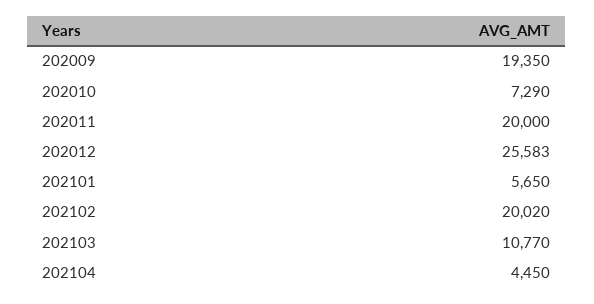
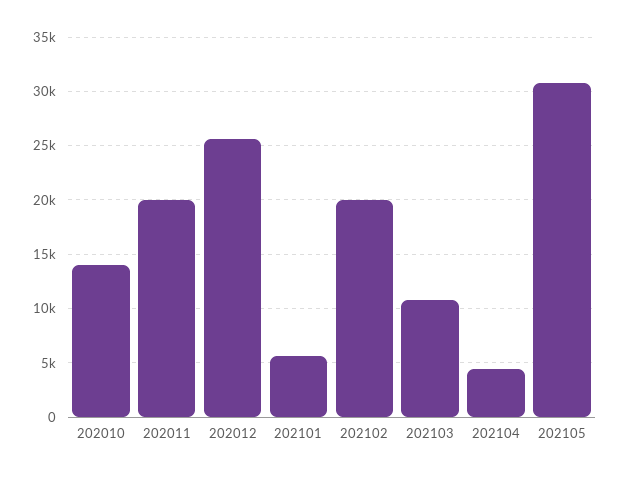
202009: 19350 -> none
202010: 7290 -> 14000
202105: none -> 31000

